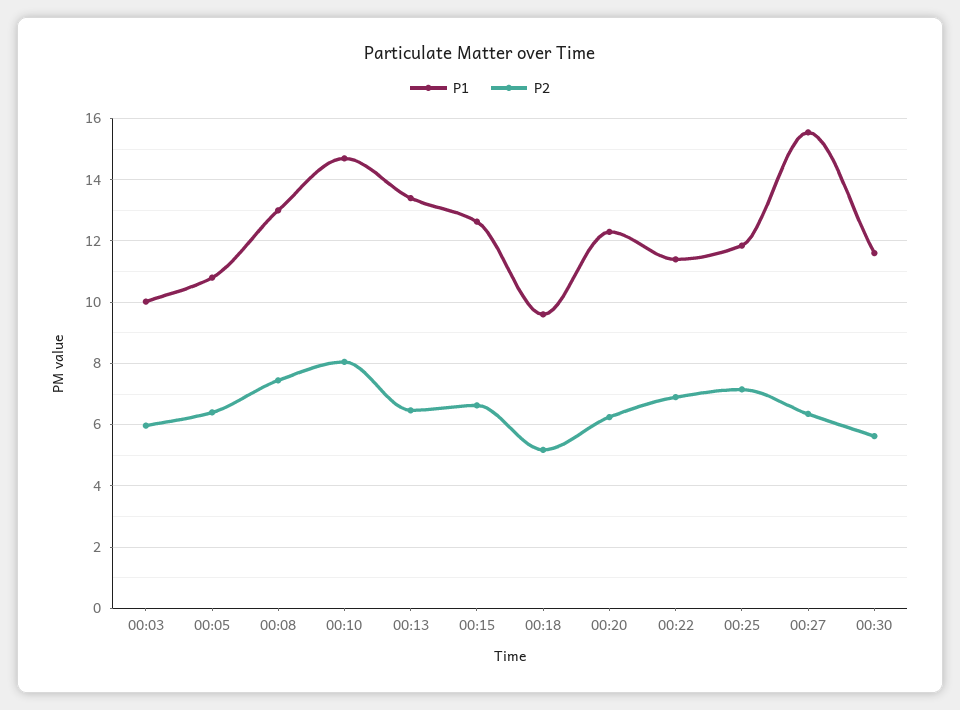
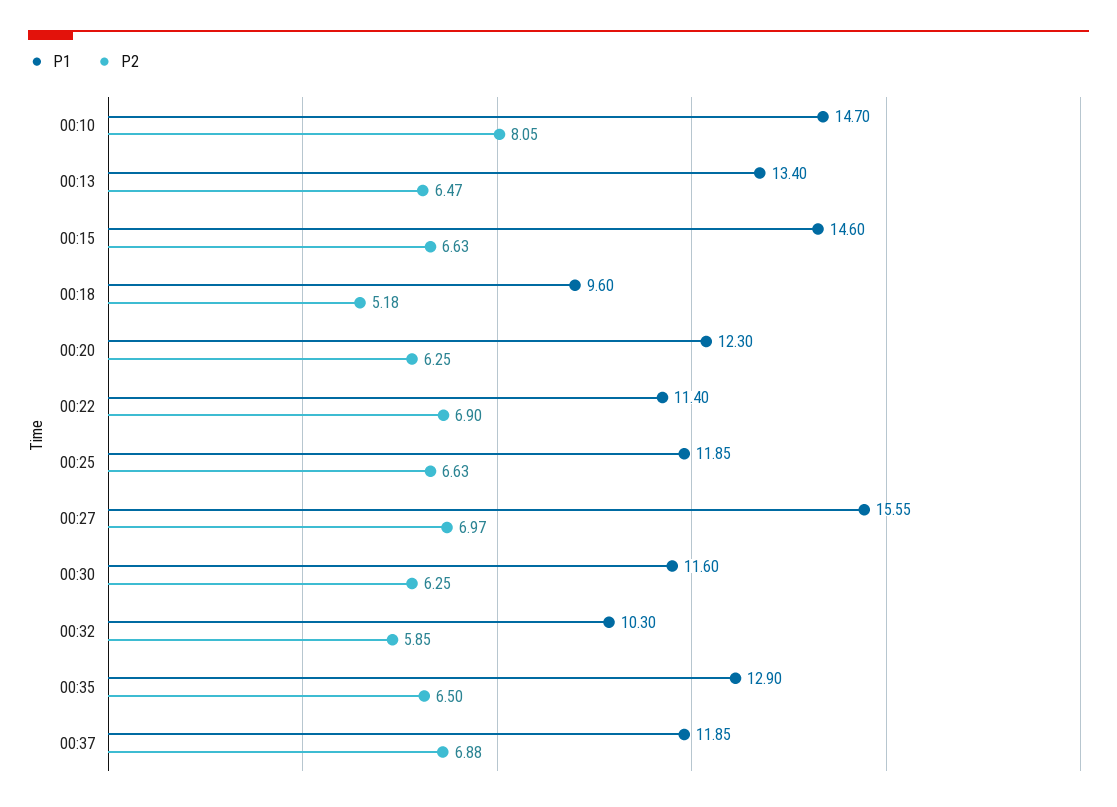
P1, 00:03: 10 -> none
P2, 00:03: 6 -> none
P1, 00:05: 10.8 -> none
P2, 00:05: 6.4 -> none
P1, 00:08: 13 -> none
P2, 00:08: 7.4 -> none
P1, 00:15: 12.6 -> 14.6
P2, 00:25: 7.2 -> 6.63
P2, 00:27: 6.4 -> 6.97
P2, 00:30: 5.6 -> 6.25
P1, 00:32: none -> 10.3
P2, 00:32: none -> 5.85
P1, 00:35: none -> 12.9
P2, 00:35: none -> 6.5
P1, 00:37: none -> 11.85
P2, 00:37: none -> 6.88

